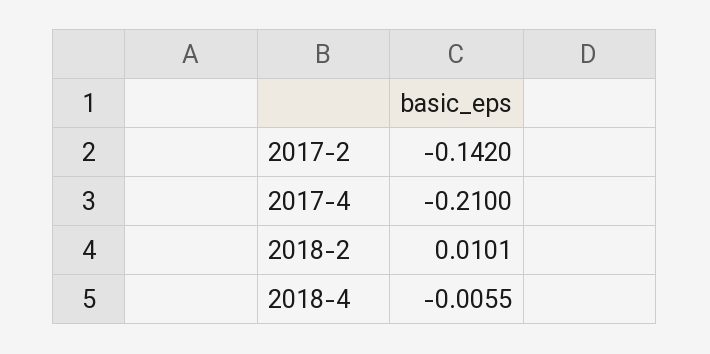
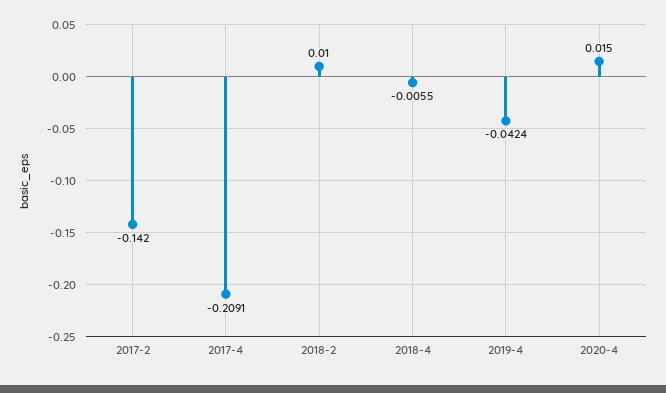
2017-4: -0.21 -> -0.2091
2018-2: 0.0101 -> 0.01
2019-4: none -> -0.0424
2020-4: none -> 0.015

